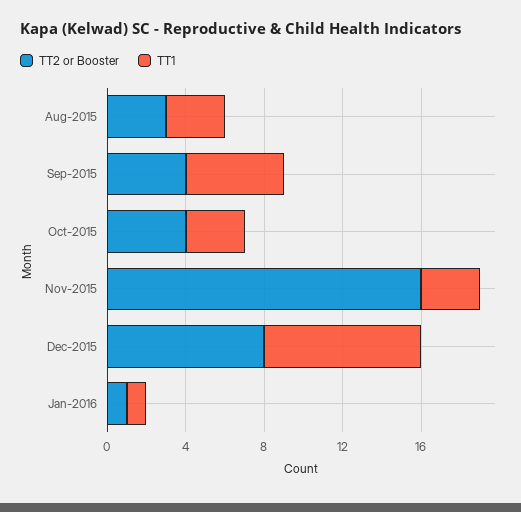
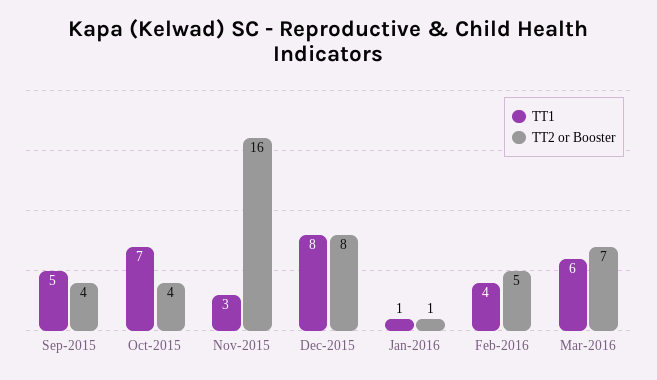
TT2 or Booster, Aug-2015: 3 -> none
TT1, Aug-2015: 3 -> none
TT1, Oct-2015: 3 -> 7
TT1, Feb-2016: none -> 4
TT2 or Booster, Feb-2016: none -> 5
TT1, Mar-2016: none -> 6
TT2 or Booster, Mar-2016: none -> 7

